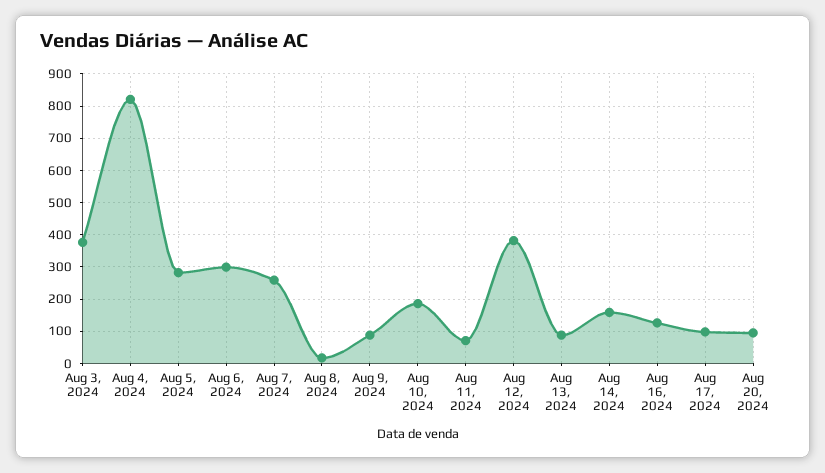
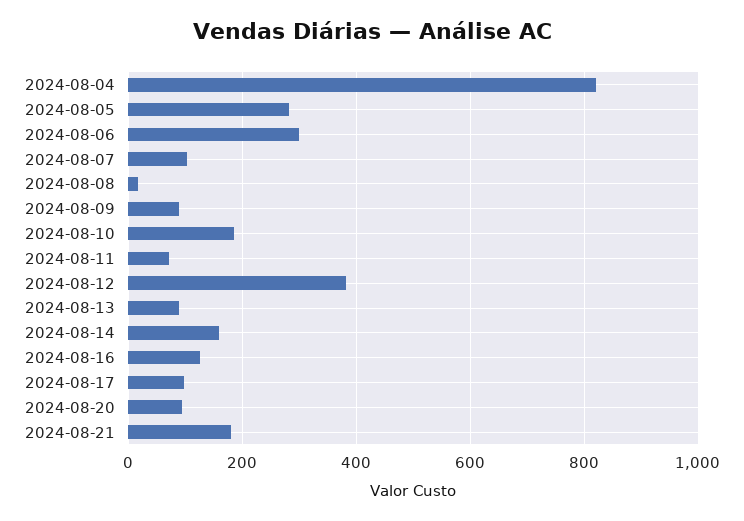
Aug 3, 2024: 380 -> none
Aug 7, 2024: 260 -> 100
2024-08-21: none -> 180

